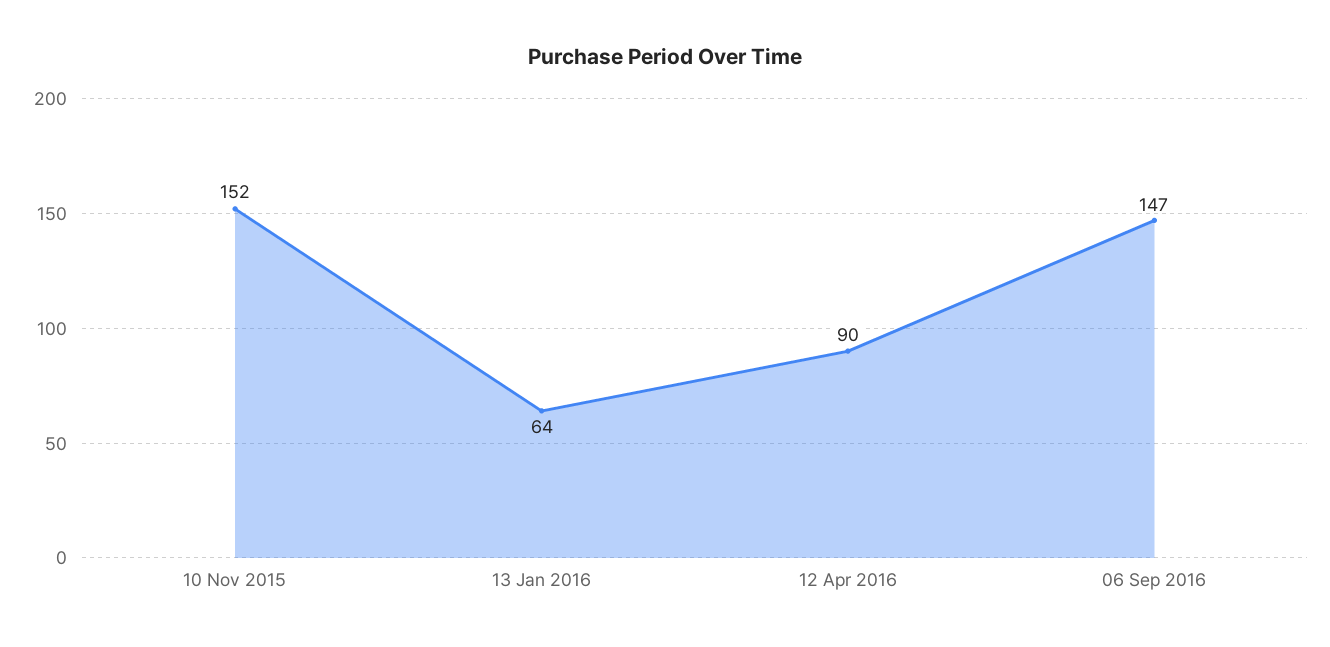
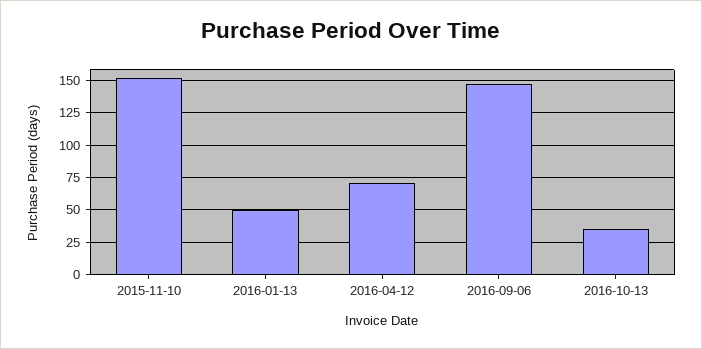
13 Jan 2016: 64 -> 50
12 Apr 2016: 90 -> 70
2016-10-13: none -> 35

